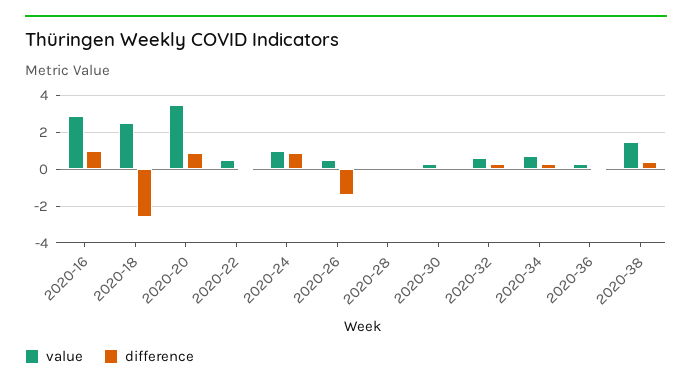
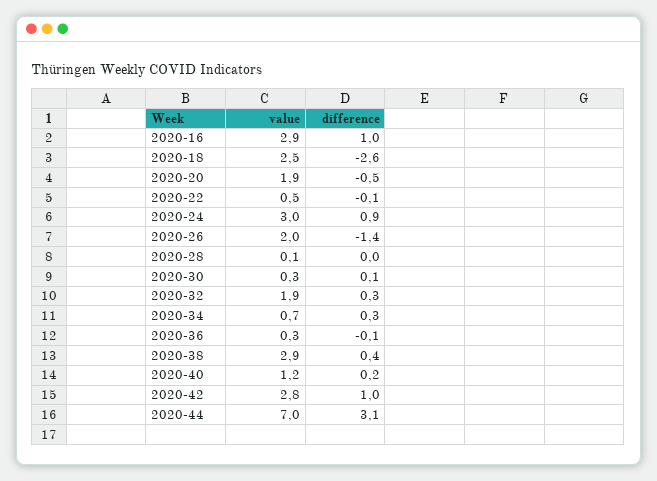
value, 2020-20: 3.5 -> 1.9
difference, 2020-20: 1 -> -0.5
value, 2020-24: 1 -> 3
value, 2020-26: 0.5 -> 2
value, 2020-32: 0.5 -> 1.9
value, 2020-38: 1.5 -> 2.9
value, 2020-40: none -> 1.2
difference, 2020-40: none -> 0.2
value, 2020-42: none -> 2.8
difference, 2020-42: none -> 1
value, 2020-44: none -> 7
difference, 2020-44: none -> 3.1

